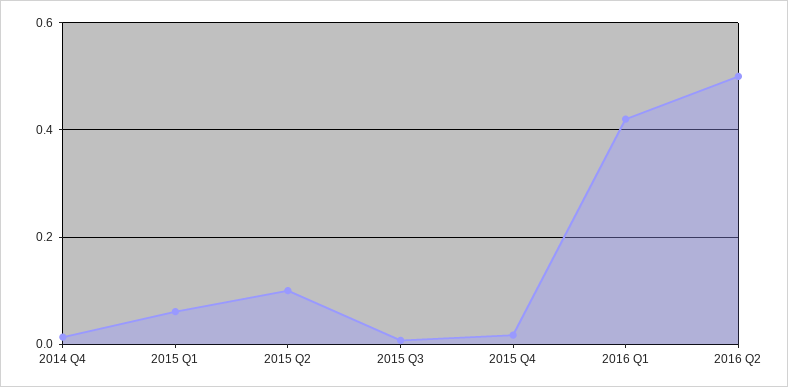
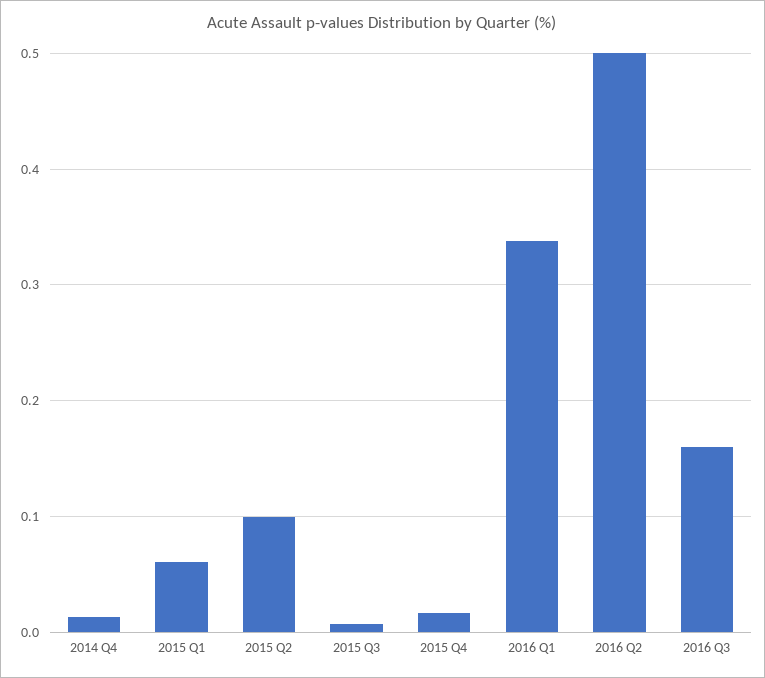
2016 Q1: 0.42 -> 0.34
2016 Q3: none -> 0.16

